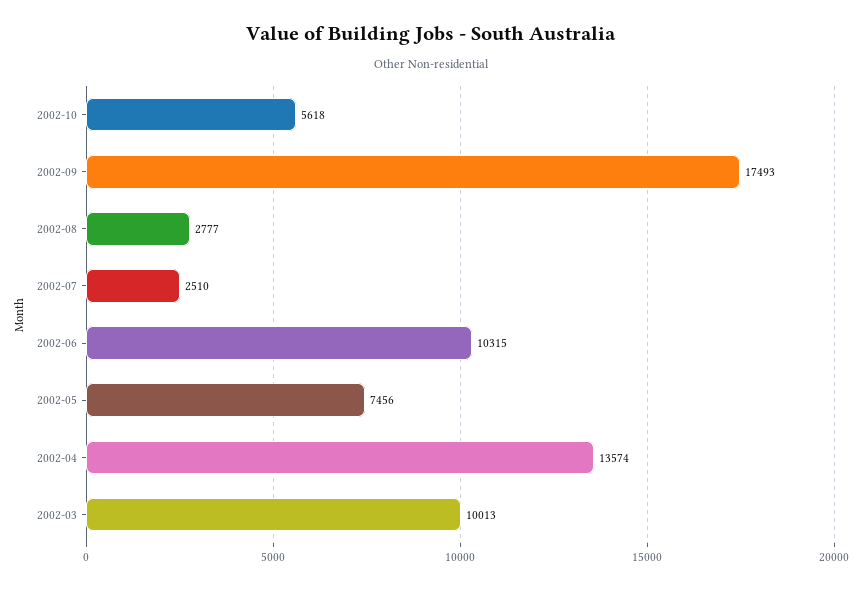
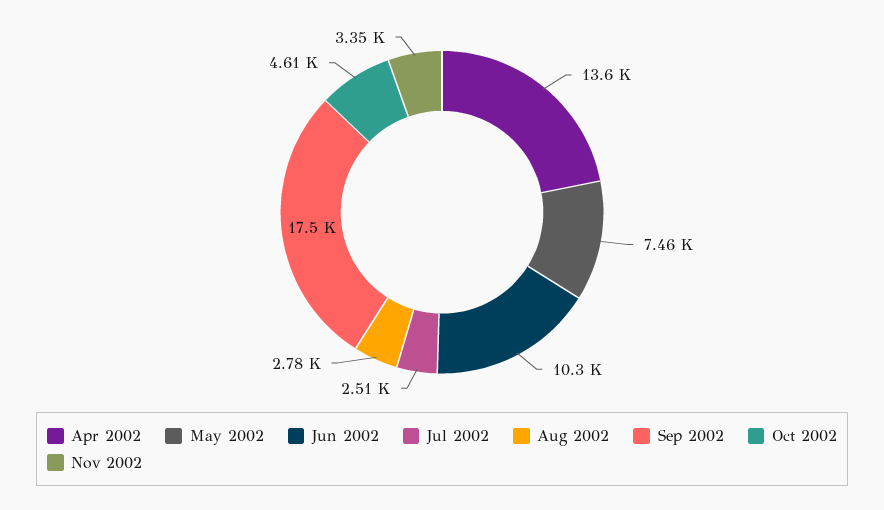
2002-10: 5618 -> 4610
2002-03: 10013 -> none
Nov 2002: none -> 3350

